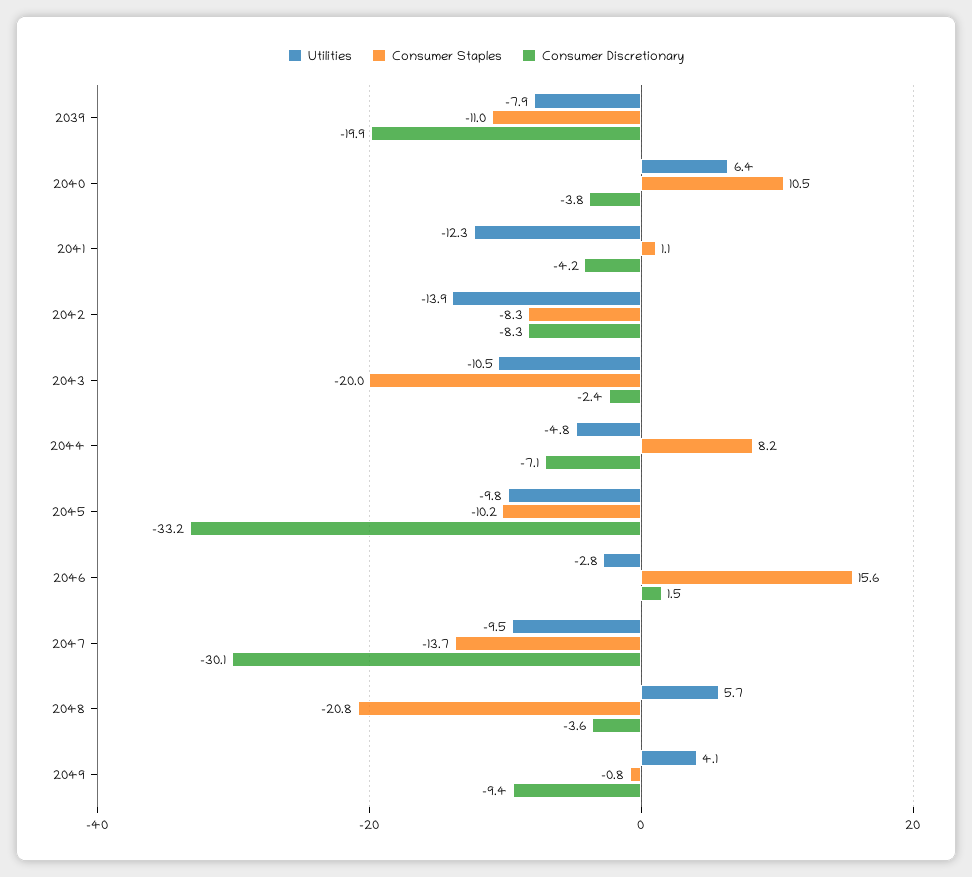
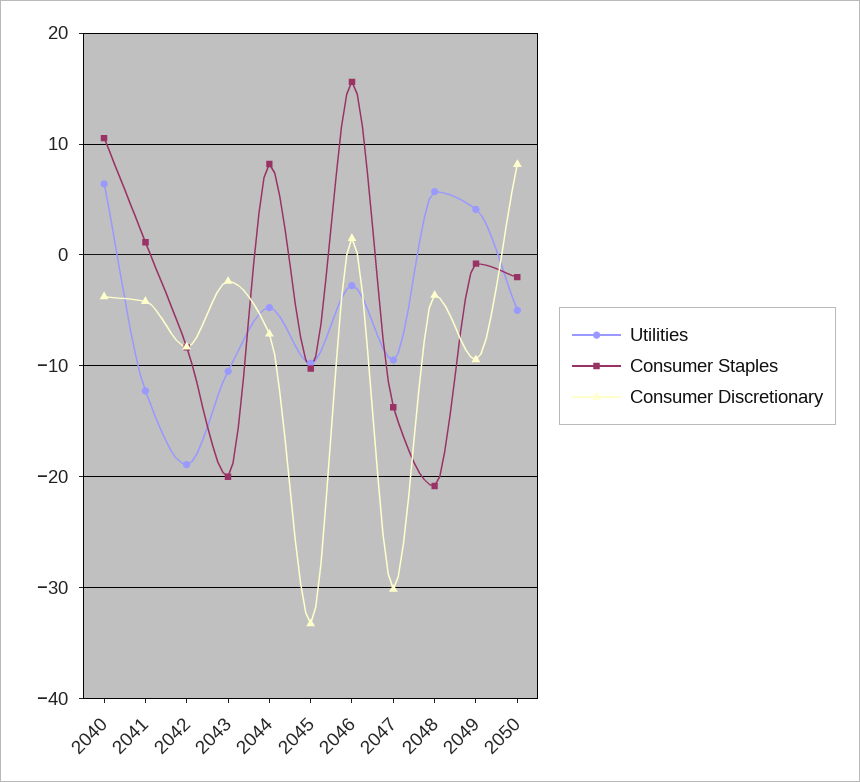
Utilities, 2039: -7.9 -> none
Consumer Staples, 2039: -11 -> none
Consumer Discretionary, 2039: -19.9 -> none
Utilities, 2042: -13.9 -> -19
Utilities, 2050: none -> -5
Consumer Staples, 2050: none -> -2
Consumer Discretionary, 2050: none -> 8

